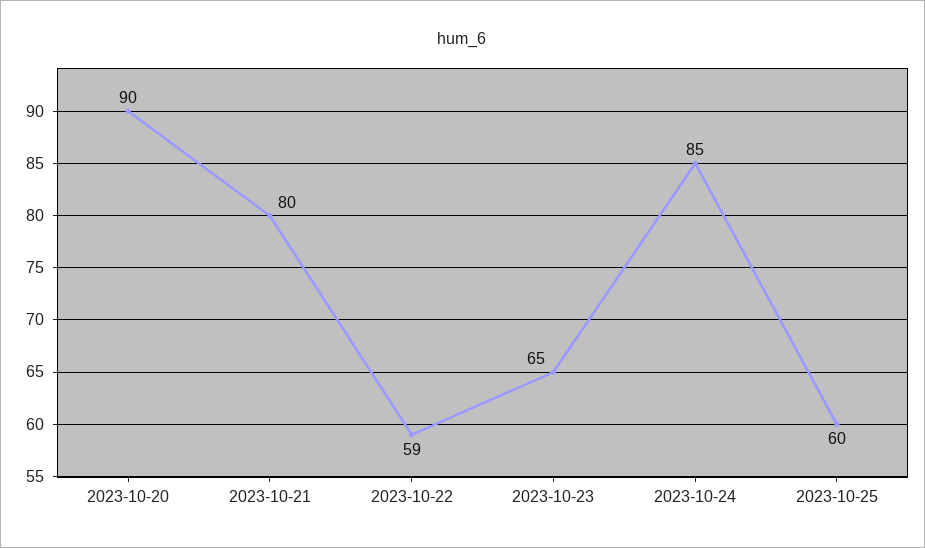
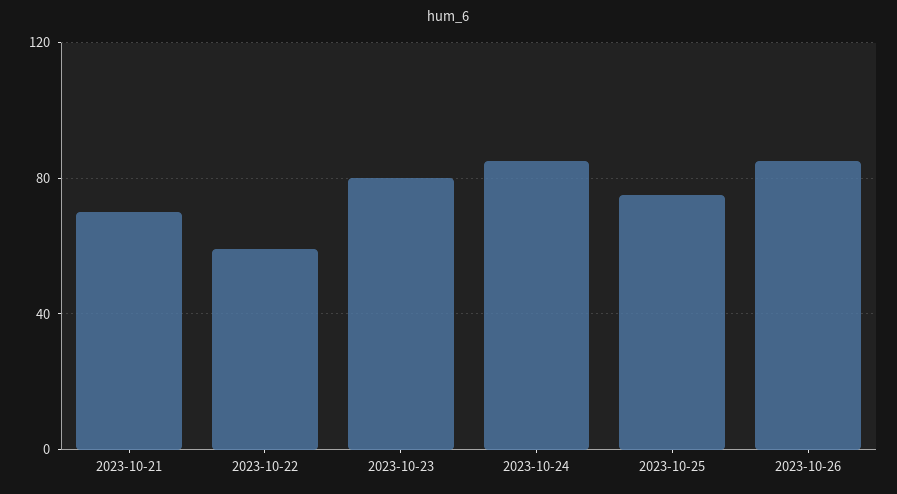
2023-10-20: 90 -> none
2023-10-21: 80 -> 70
2023-10-23: 65 -> 80
2023-10-25: 60 -> 75
2023-10-26: none -> 85

